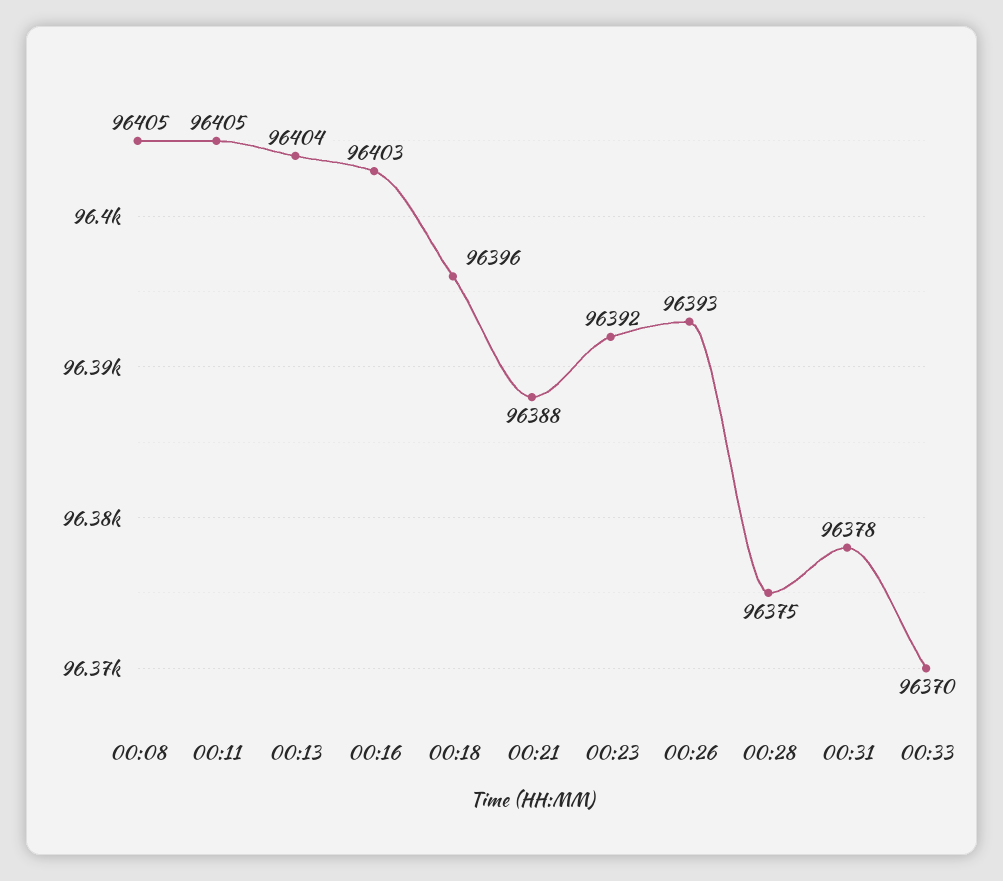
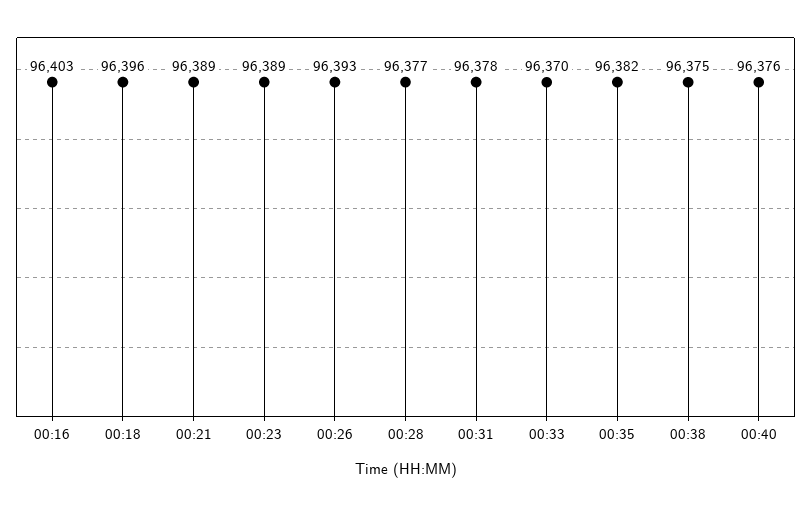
00:08: 96405 -> none
00:11: 96405 -> none
00:13: 96404 -> none
00:21: 96388 -> 96389
00:23: 96392 -> 96389
00:28: 96375 -> 96377
00:35: none -> 96382
00:38: none -> 96375
00:40: none -> 96376

